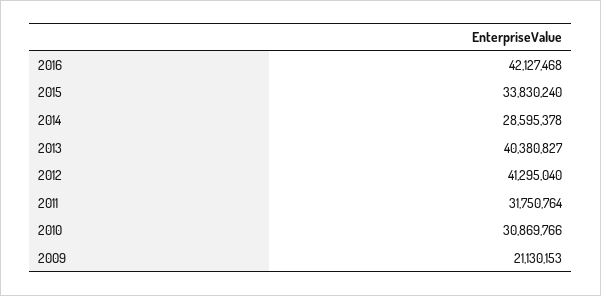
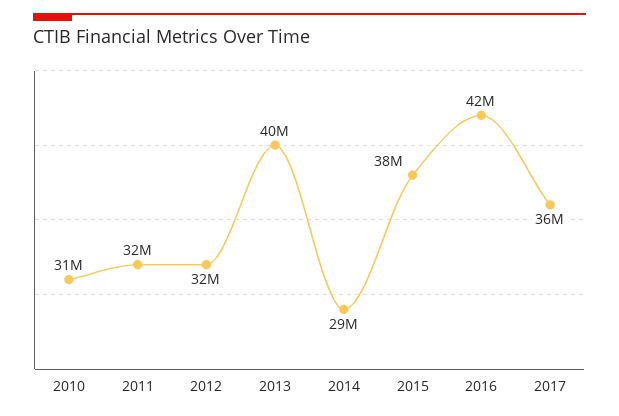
2015: 33830240 -> 38000000
2012: 41295040 -> 32000000
2009: 21130153 -> none
2017: none -> 36000000

